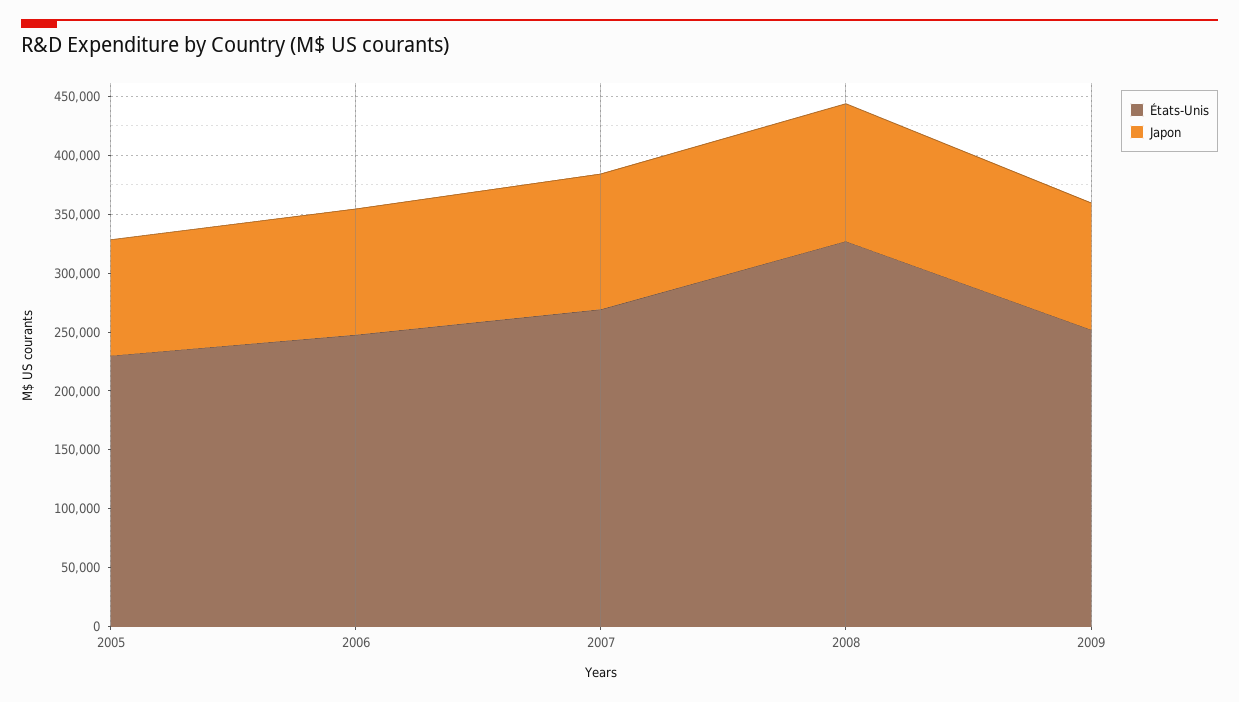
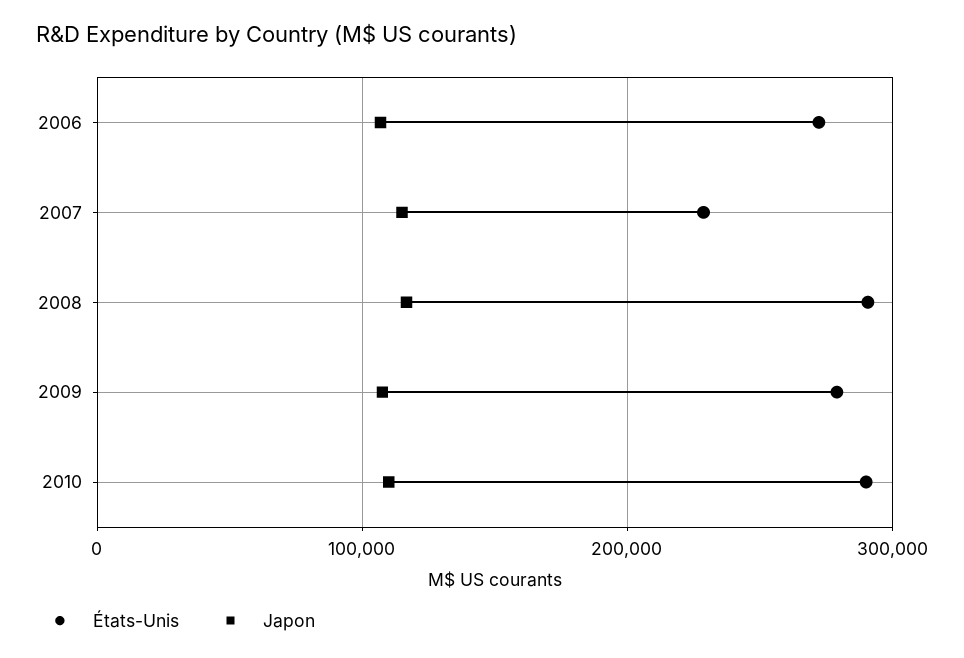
États-Unis, 2005: 230000 -> none
Japon, 2005: 100000 -> none
États-Unis, 2006: 250000 -> 270000
États-Unis, 2007: 270000 -> 230000
États-Unis, 2008: 330000 -> 290000
États-Unis, 2009: 250000 -> 280000
États-Unis, 2010: none -> 290000
Japon, 2010: none -> 110000

